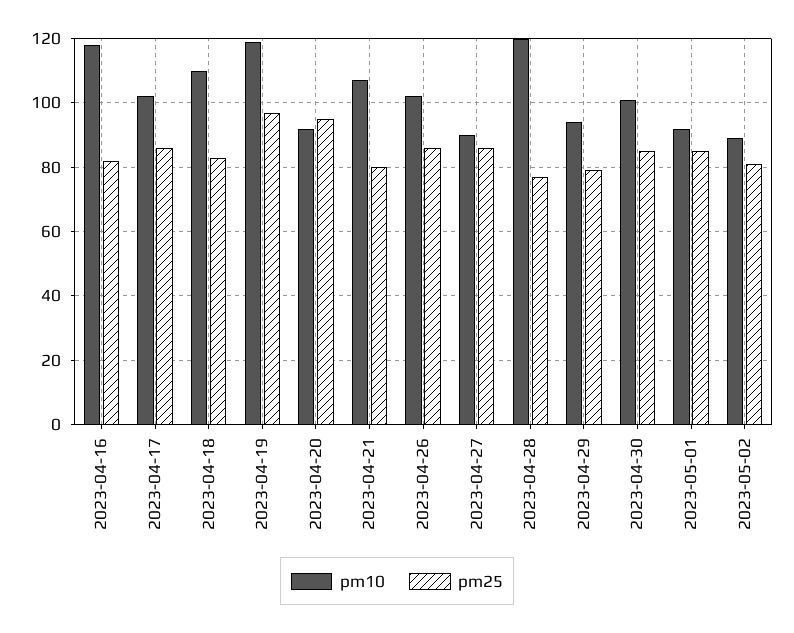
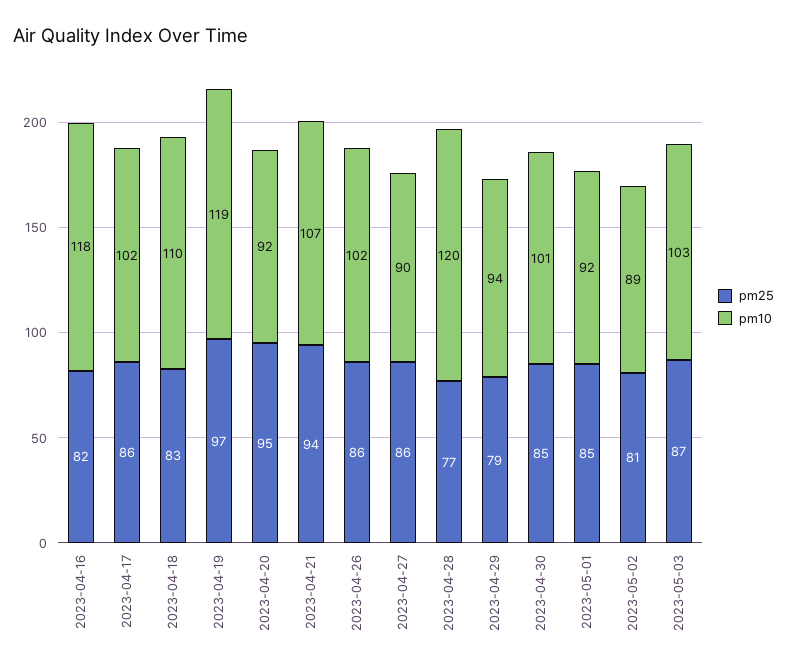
pm25, 2023-04-21: 80 -> 94
pm25, 2023-05-03: none -> 87
pm10, 2023-05-03: none -> 103

